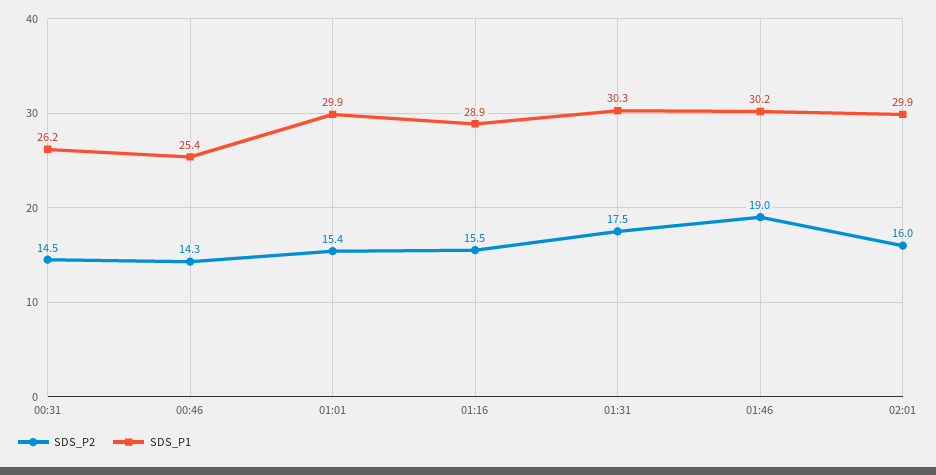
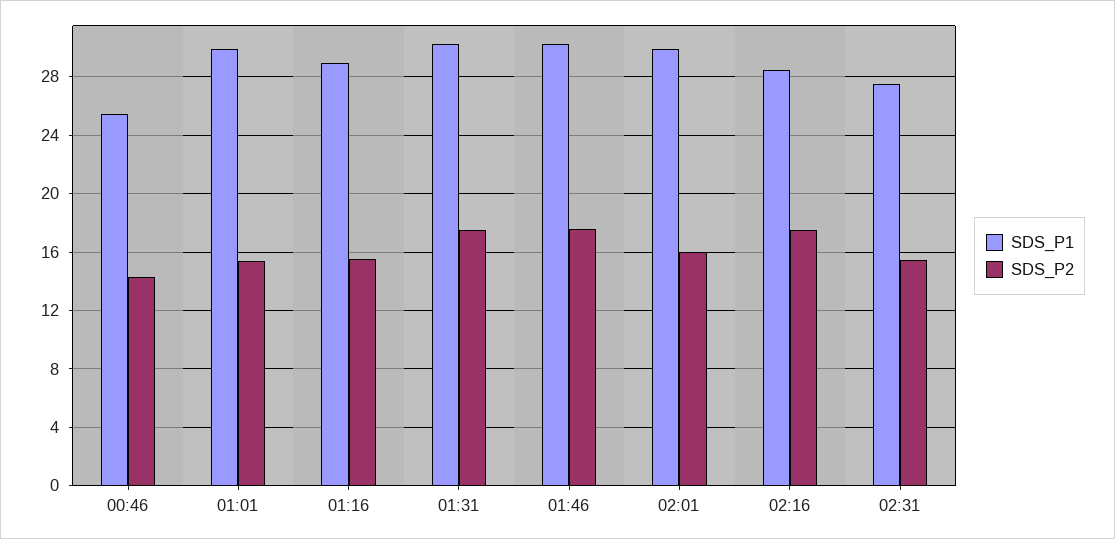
SDS_P2, 00:31: 14.5 -> none
SDS_P1, 00:31: 26.2 -> none
SDS_P2, 01:46: 19 -> 17.5
SDS_P1, 02:16: none -> 28.5
SDS_P2, 02:16: none -> 17.5
SDS_P1, 02:31: none -> 27.5
SDS_P2, 02:31: none -> 15.5

